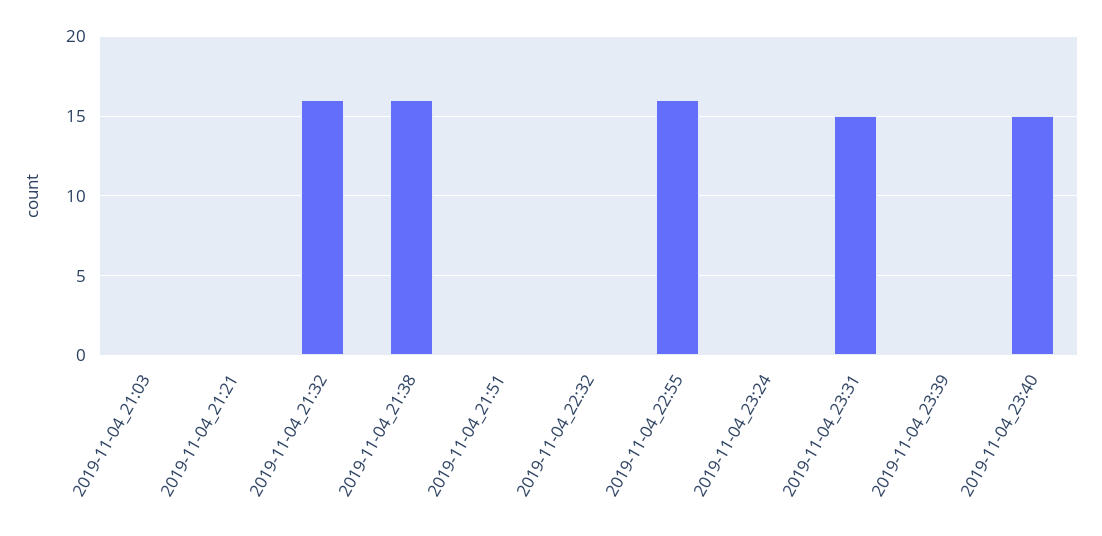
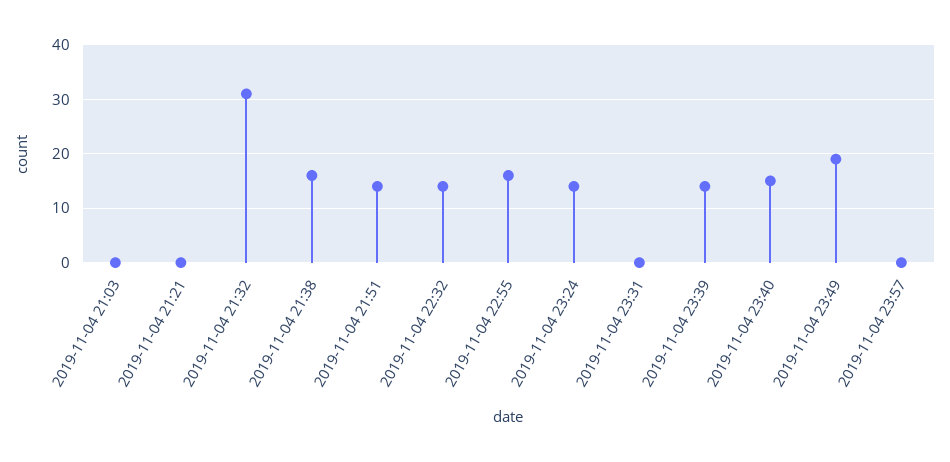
2019-11-04_21:32: 16 -> 30
2019-11-04_21:51: 0 -> 15
2019-11-04_22:32: 0 -> 15
2019-11-04_23:24: 0 -> 15
2019-11-04_23:31: 15 -> 0
2019-11-04_23:39: 0 -> 15
2019-11-04 23:49: none -> 20
2019-11-04 23:57: none -> 0

